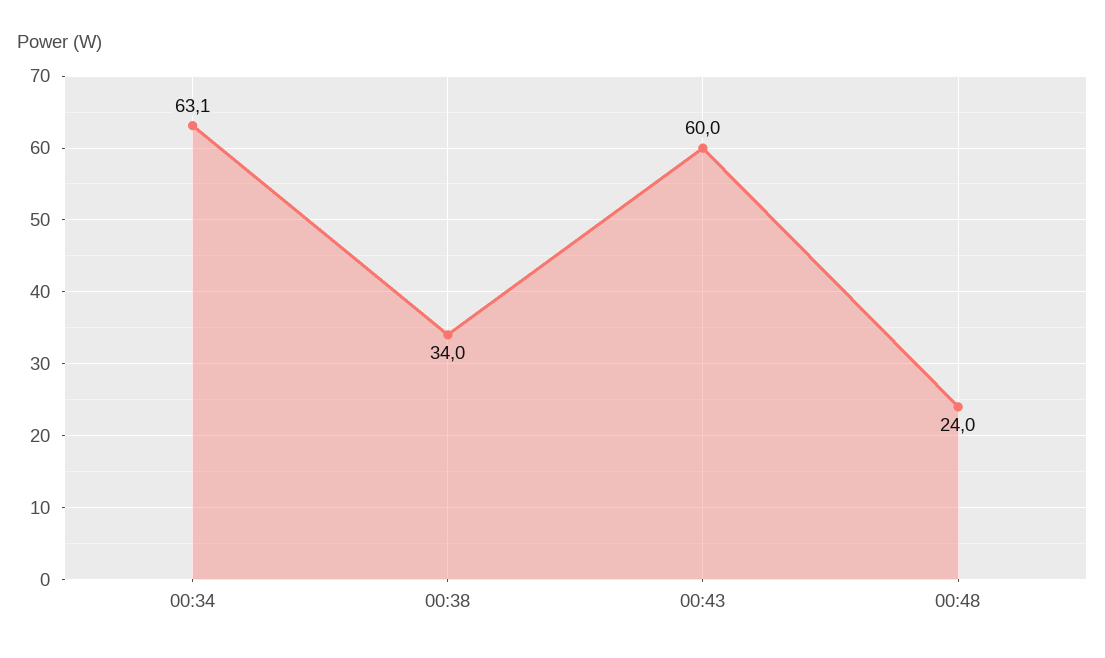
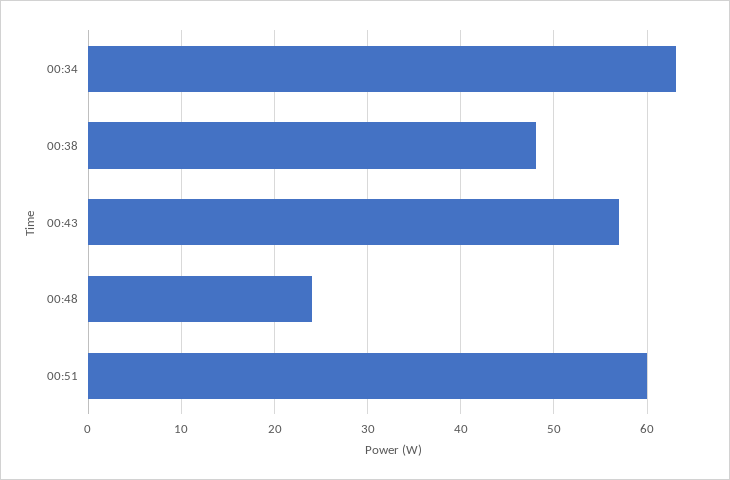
00:38: 34 -> 48
00:43: 60 -> 57
00:51: none -> 60

